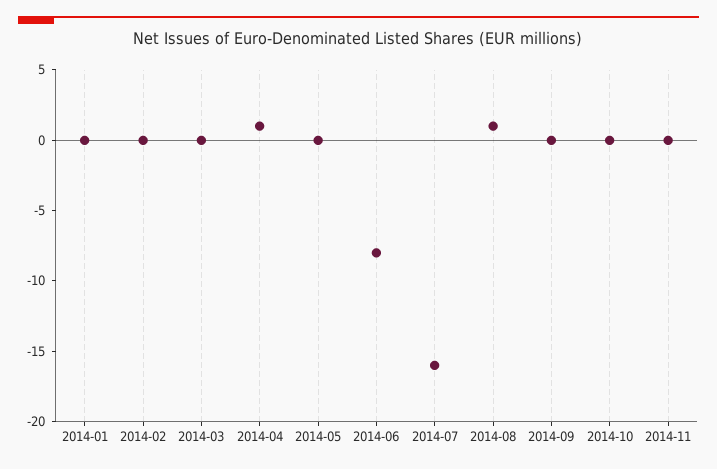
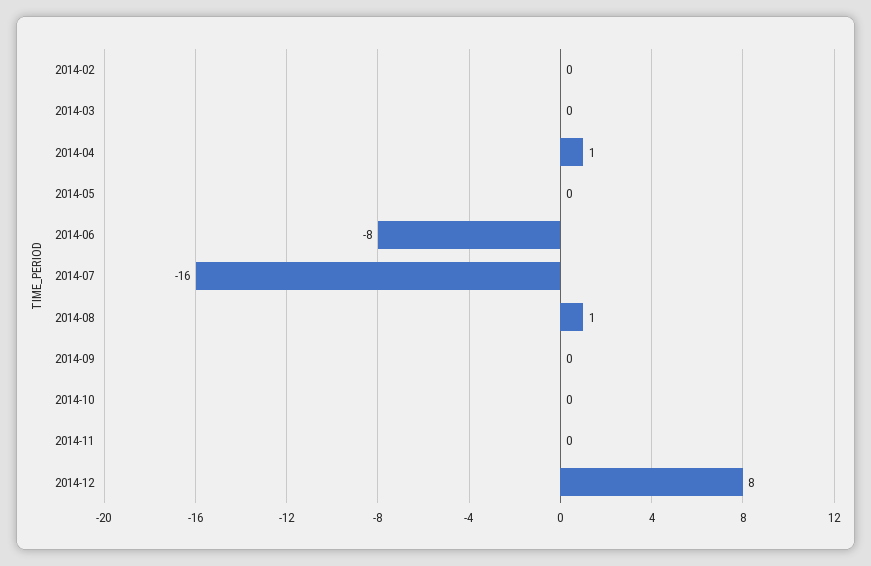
2014-01: 0 -> none
2014-12: none -> 8

